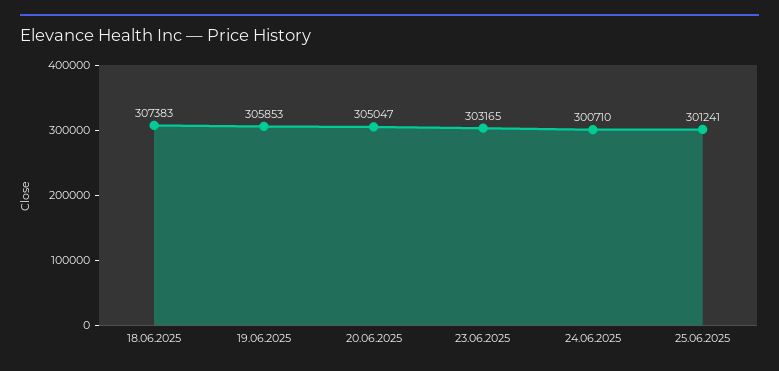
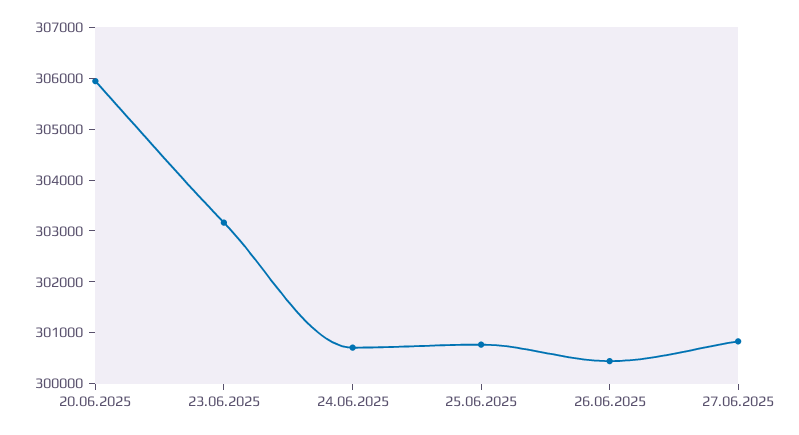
18.06.2025: 307383 -> none
19.06.2025: 305853 -> none
20.06.2025: 305047 -> 306000
25.06.2025: 301241 -> 300800
26.06.2025: none -> 300400
27.06.2025: none -> 300800

